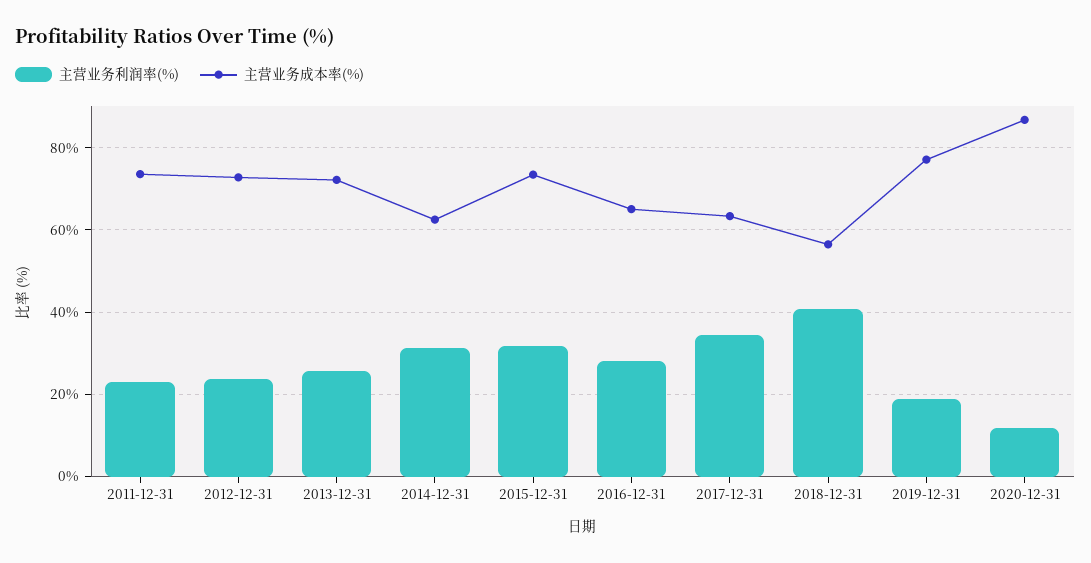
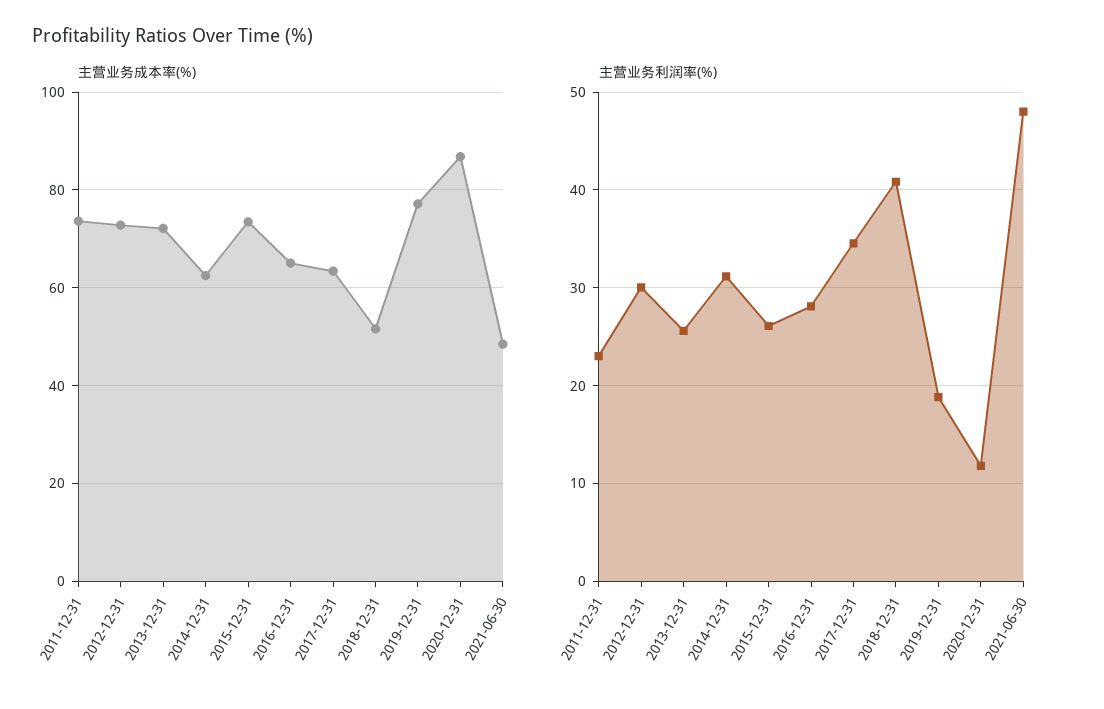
主营业务利润率(%), 2012-12-31: 24 -> 30
主营业务利润率(%), 2015-12-31: 32 -> 26
主营业务成本率(%), 2018-12-31: 56 -> 52
主营业务成本率(%), 2021-06-30: none -> 48
主营业务利润率(%), 2021-06-30: none -> 48

